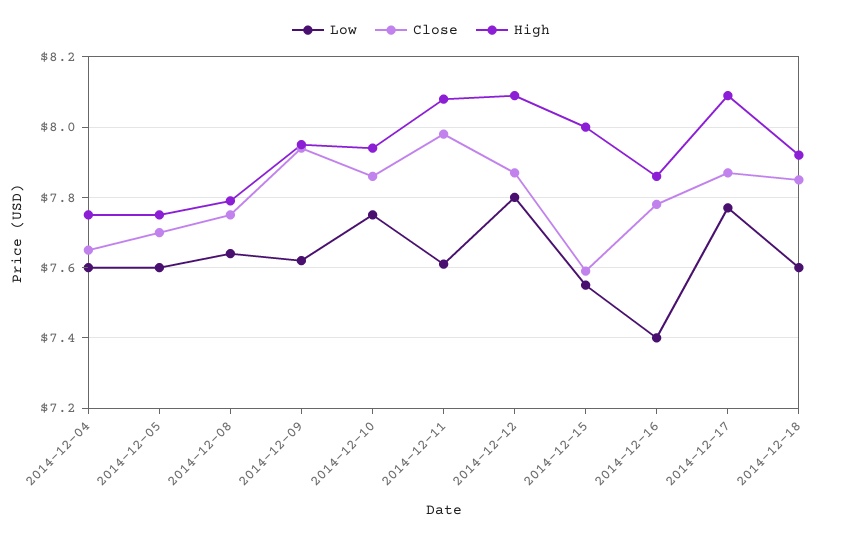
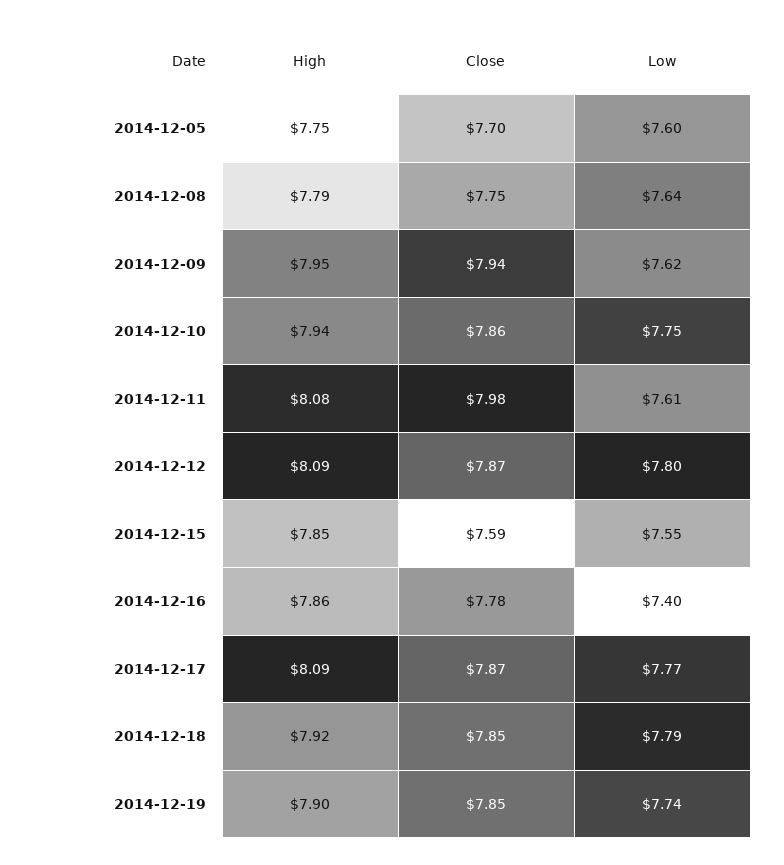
Low, 2014-12-04: 7.6 -> none
Close, 2014-12-04: 7.65 -> none
High, 2014-12-04: 7.75 -> none
High, 2014-12-15: 8 -> 7.85
Low, 2014-12-18: 7.6 -> 7.79
High, 2014-12-19: none -> 7.9
Close, 2014-12-19: none -> 7.85
Low, 2014-12-19: none -> 7.74

